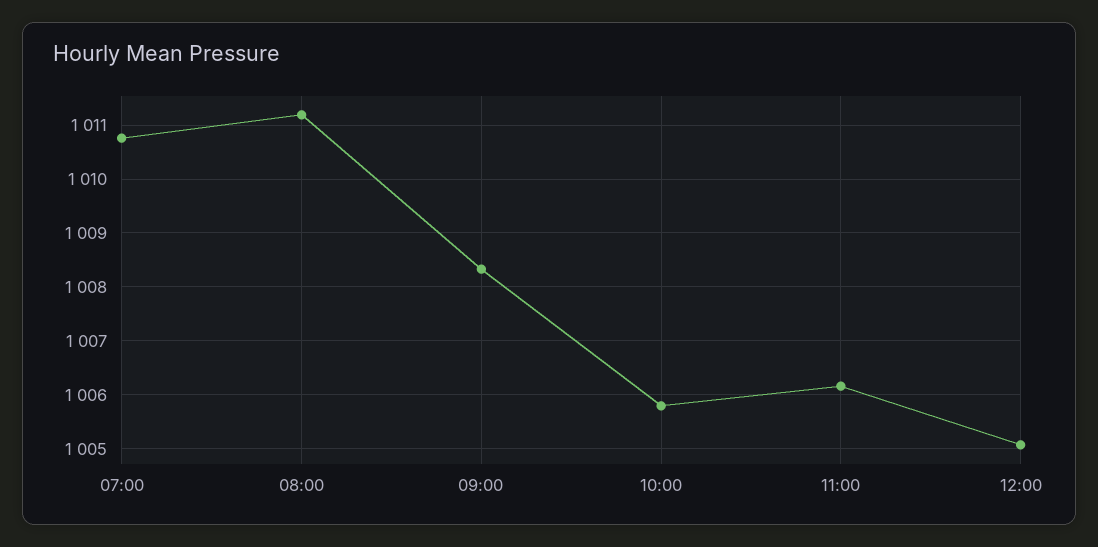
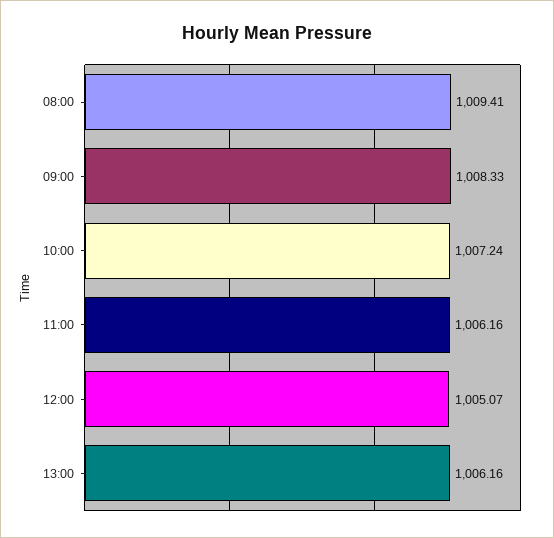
07:00: 1010.8 -> none
08:00: 1011.2 -> 1009.41
10:00: 1005.8 -> 1007.24
13:00: none -> 1006.16

